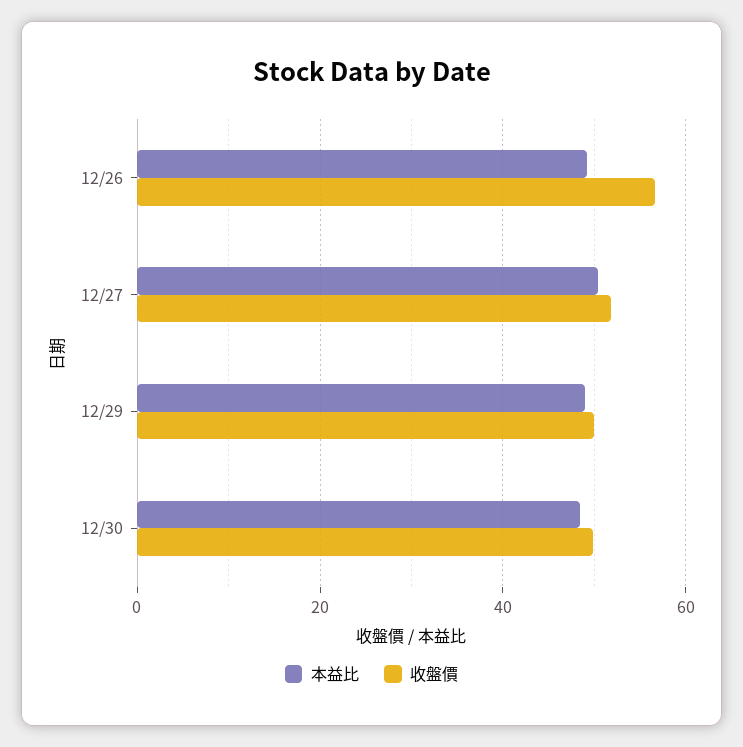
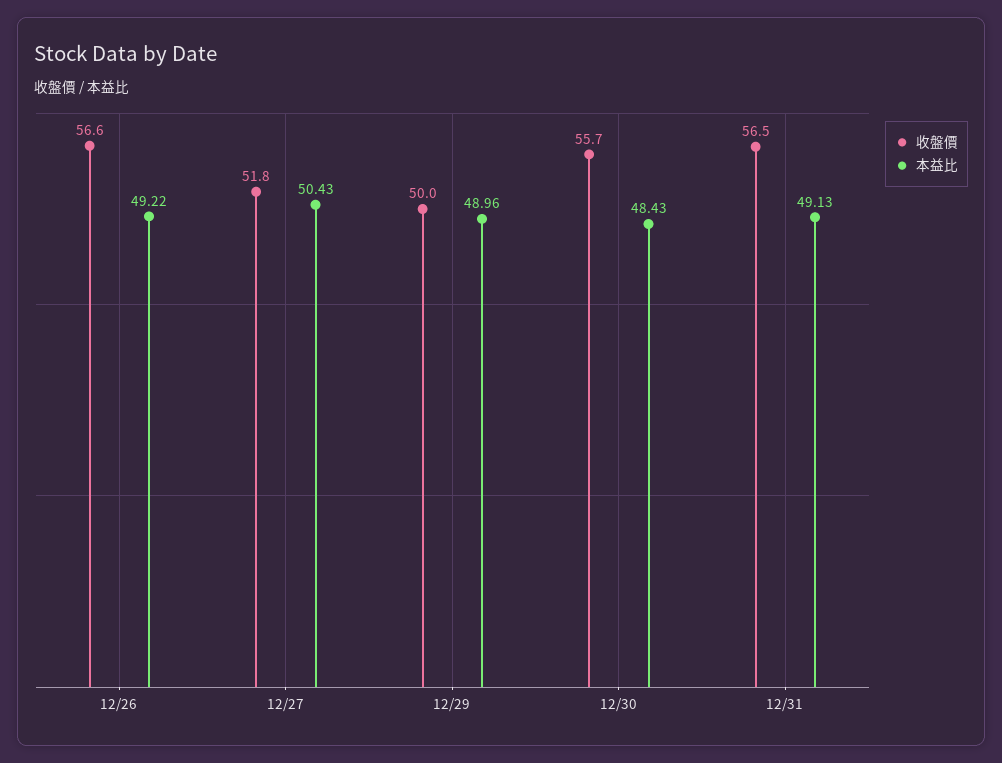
收盤價, 12/30: 50 -> 55.7
收盤價, 12/31: none -> 56.5
本益比, 12/31: none -> 49.13

